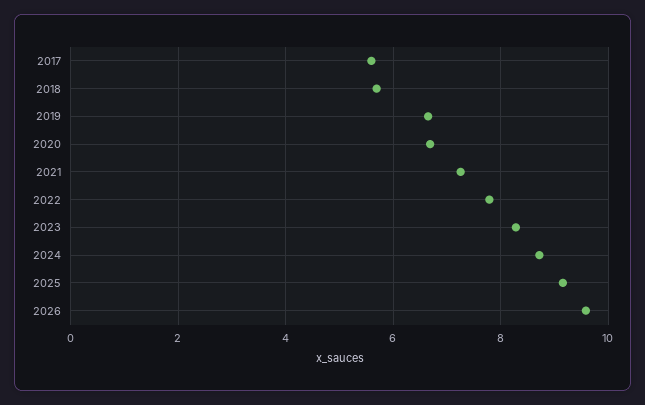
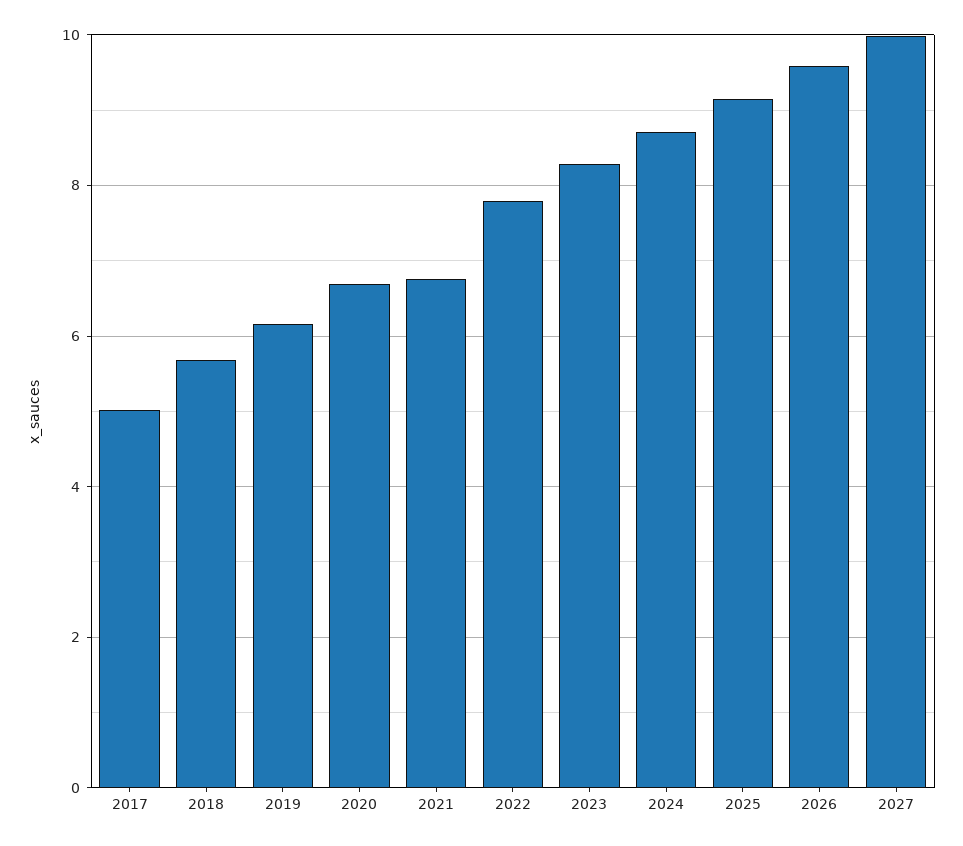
2017: 5.6 -> 5
2019: 6.6 -> 6.2
2021: 7.2 -> 6.8
2027: none -> 10

